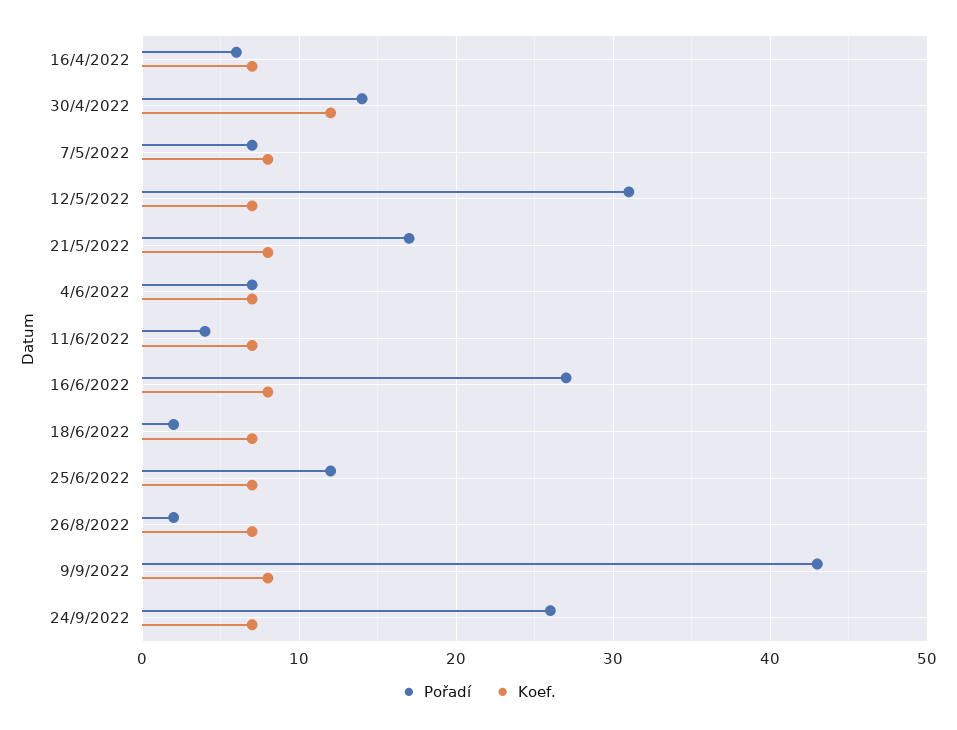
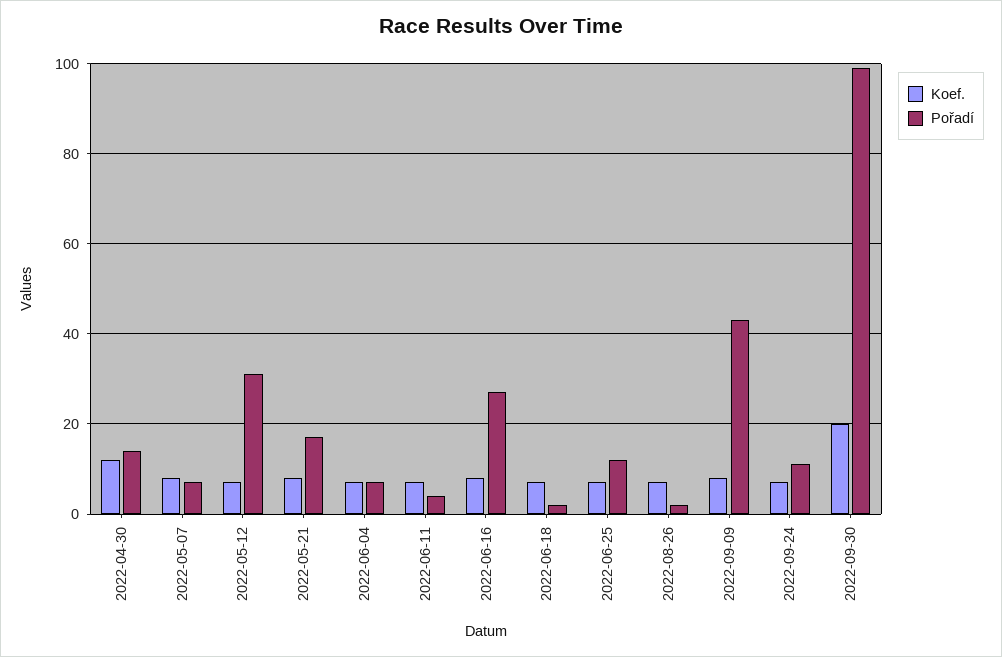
Pořadí, 16/4/2022: 6 -> none
Koef., 16/4/2022: 7 -> none
Pořadí, 24/9/2022: 26 -> 10
Koef., 2022-09-30: none -> 20
Pořadí, 2022-09-30: none -> 100

